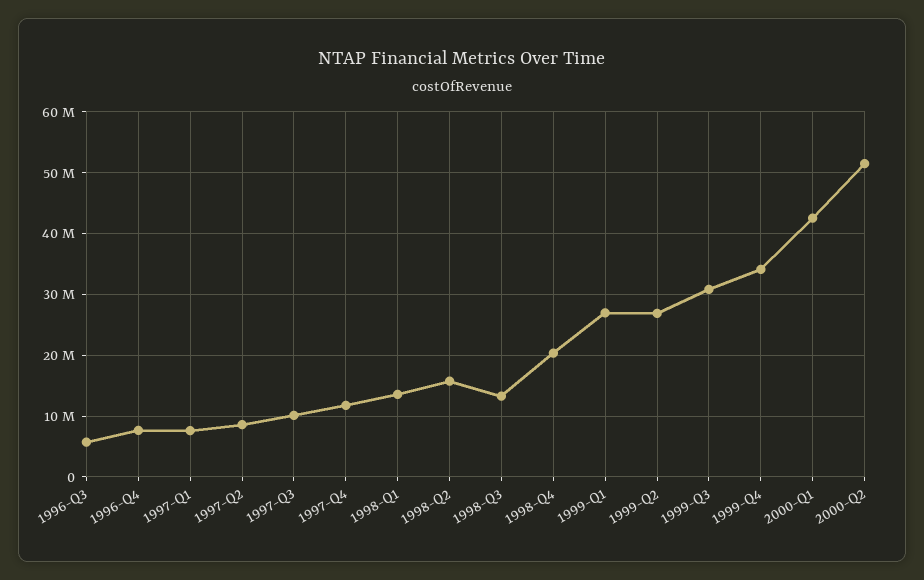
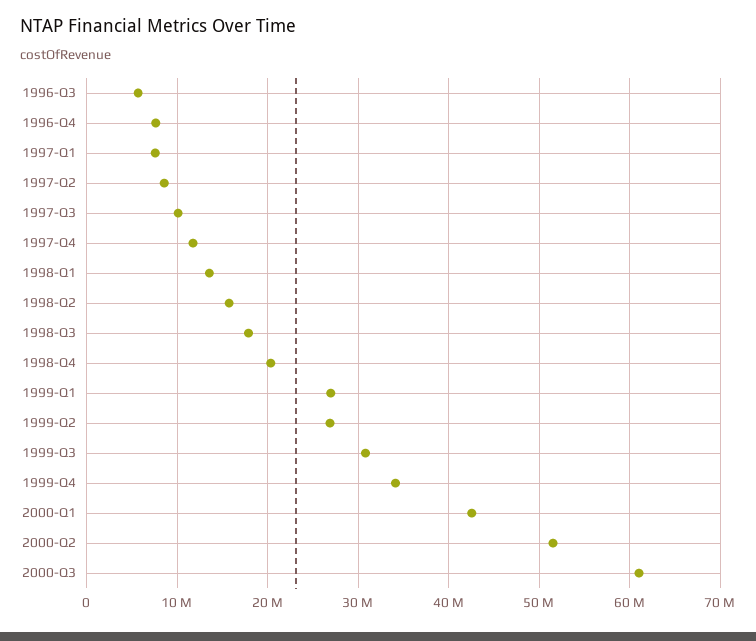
1998-Q3: 13000000 -> 18000000
2000-Q3: none -> 61000000

